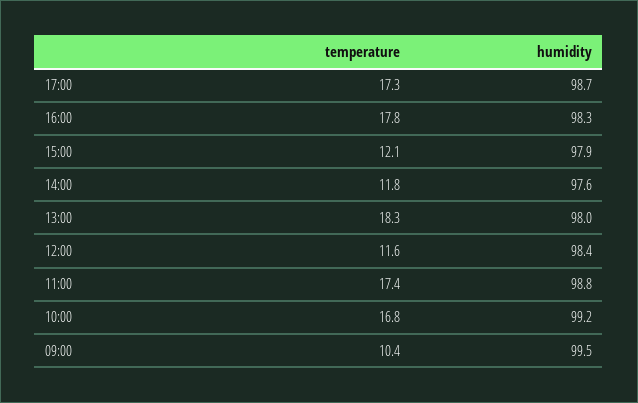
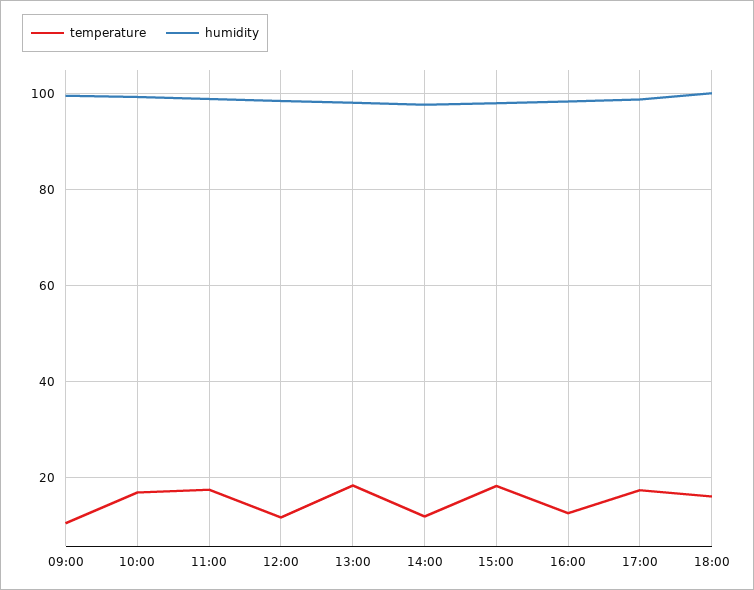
temperature, 16:00: 17.8 -> 12
temperature, 15:00: 12.1 -> 18
temperature, 18:00: none -> 16
humidity, 18:00: none -> 100

